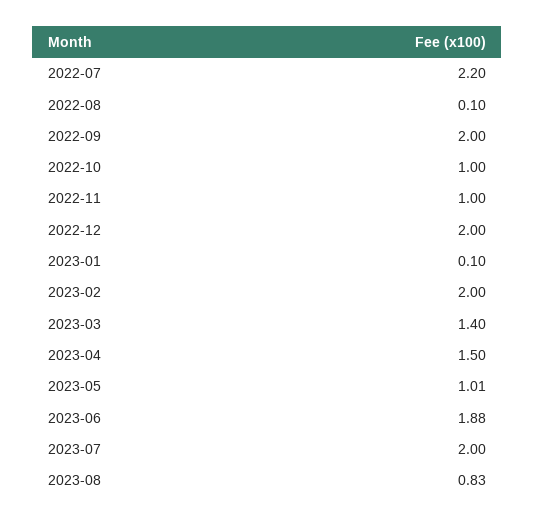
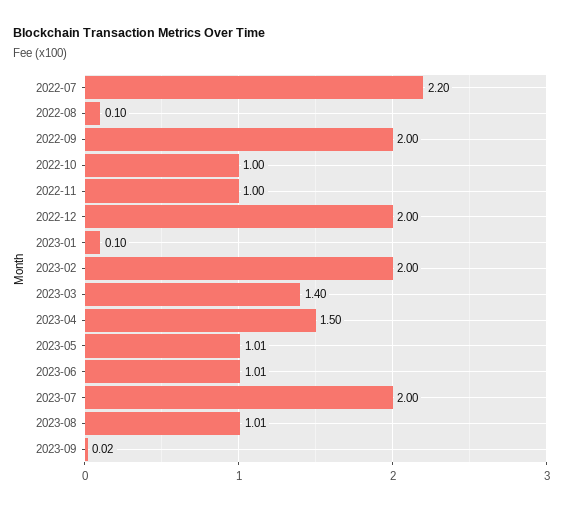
2023-06: 1.88 -> 1.01
2023-08: 0.83 -> 1.01
2023-09: none -> 0.02

